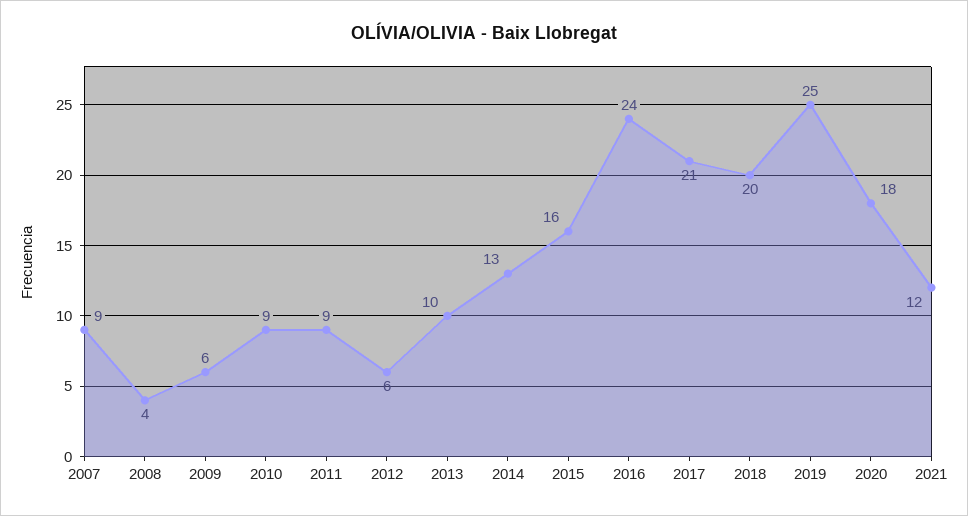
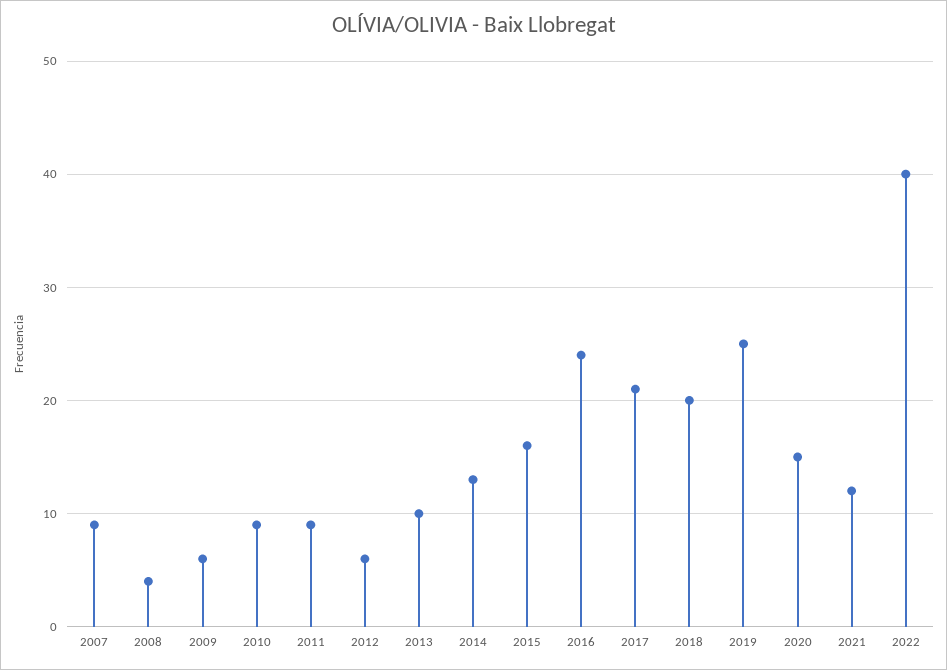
2020: 18 -> 15
2022: none -> 40

